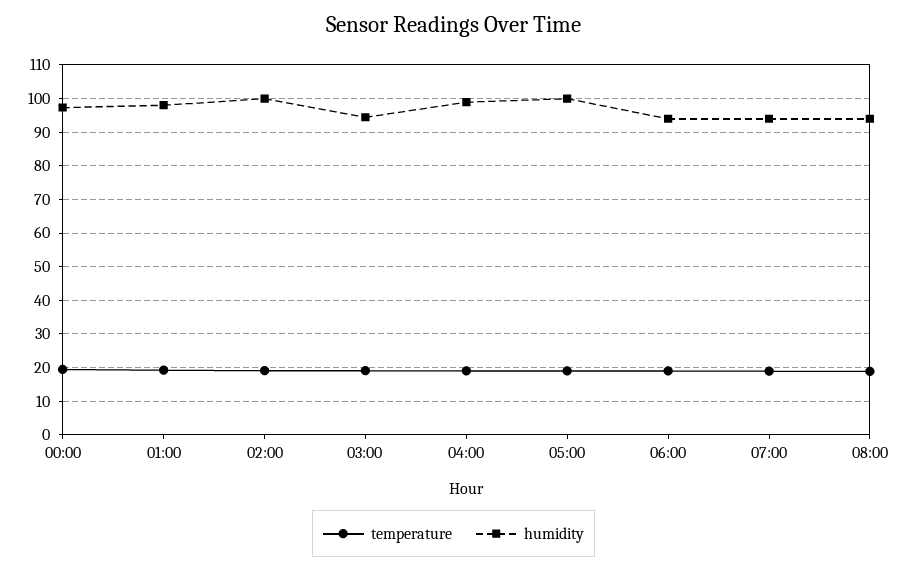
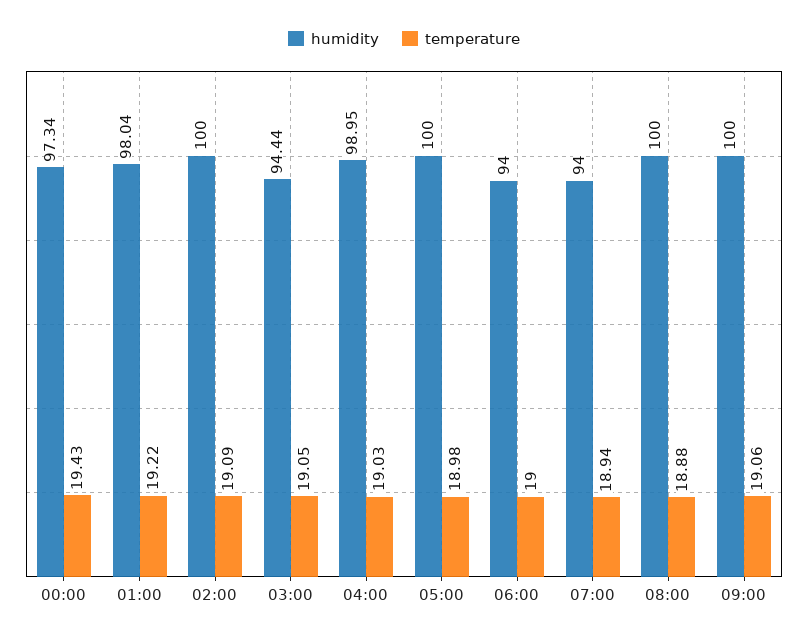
humidity, 08:00: 94 -> 100
humidity, 09:00: none -> 100
temperature, 09:00: none -> 19.06

